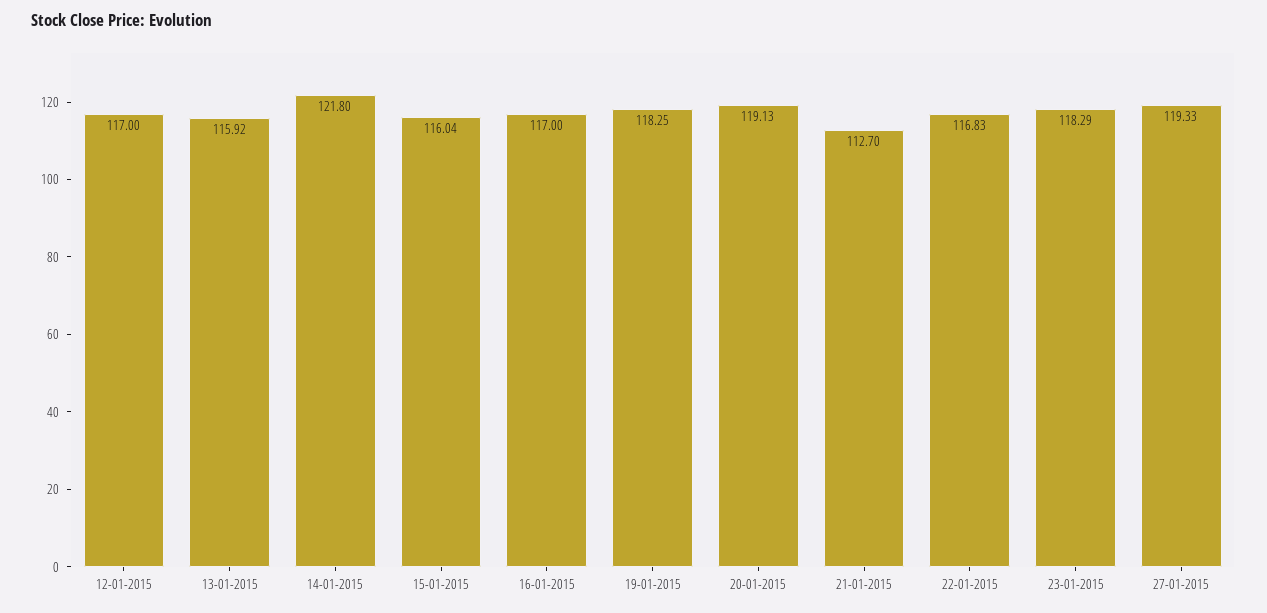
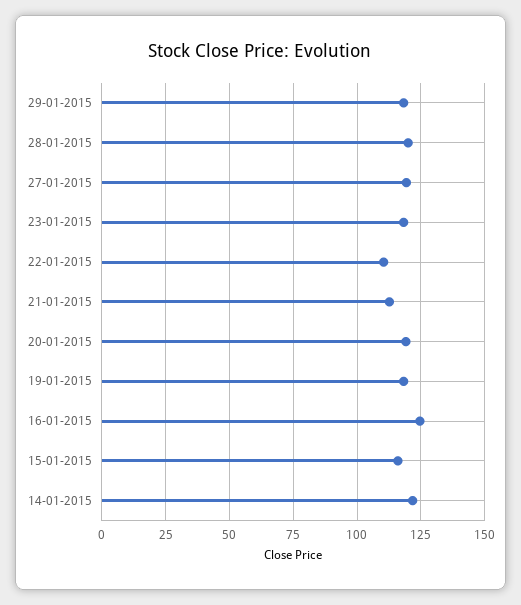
12-01-2015: 117 -> none
13-01-2015: 115.92 -> none
16-01-2015: 117 -> 125
22-01-2015: 116.83 -> 110
29-01-2015: none -> 117.5
28-01-2015: none -> 120

